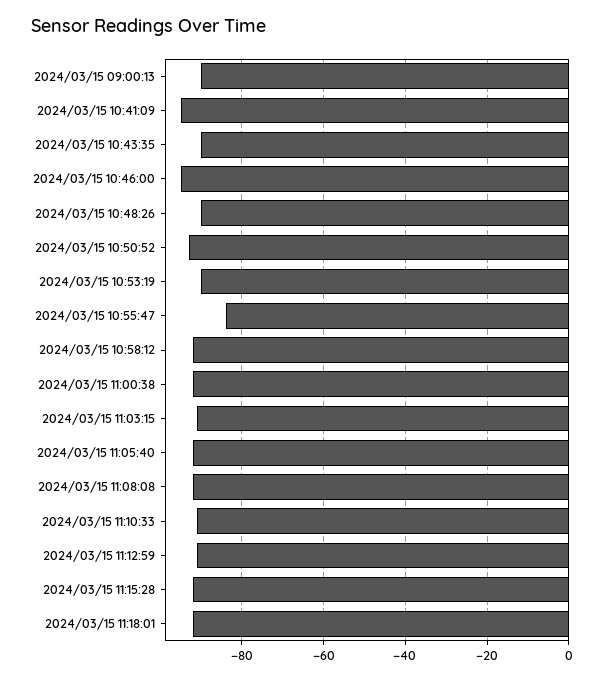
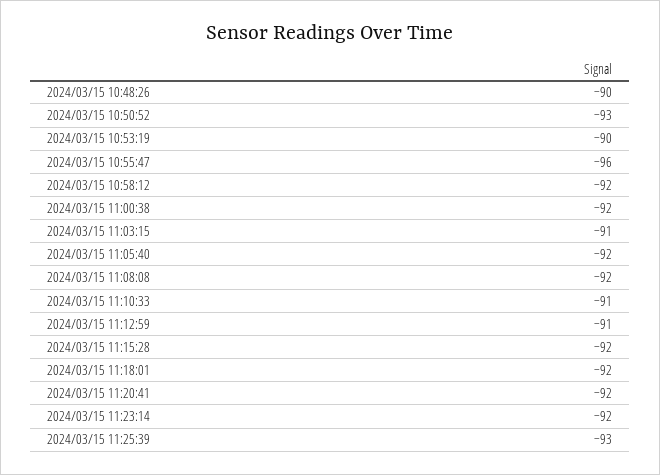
2024/03/15 09:00:13: -90 -> none
2024/03/15 10:41:09: -95 -> none
2024/03/15 10:43:35: -90 -> none
2024/03/15 10:46:00: -95 -> none
2024/03/15 10:55:47: -85 -> -96
2024/03/15 11:20:41: none -> -92
2024/03/15 11:23:14: none -> -92
2024/03/15 11:25:39: none -> -93

